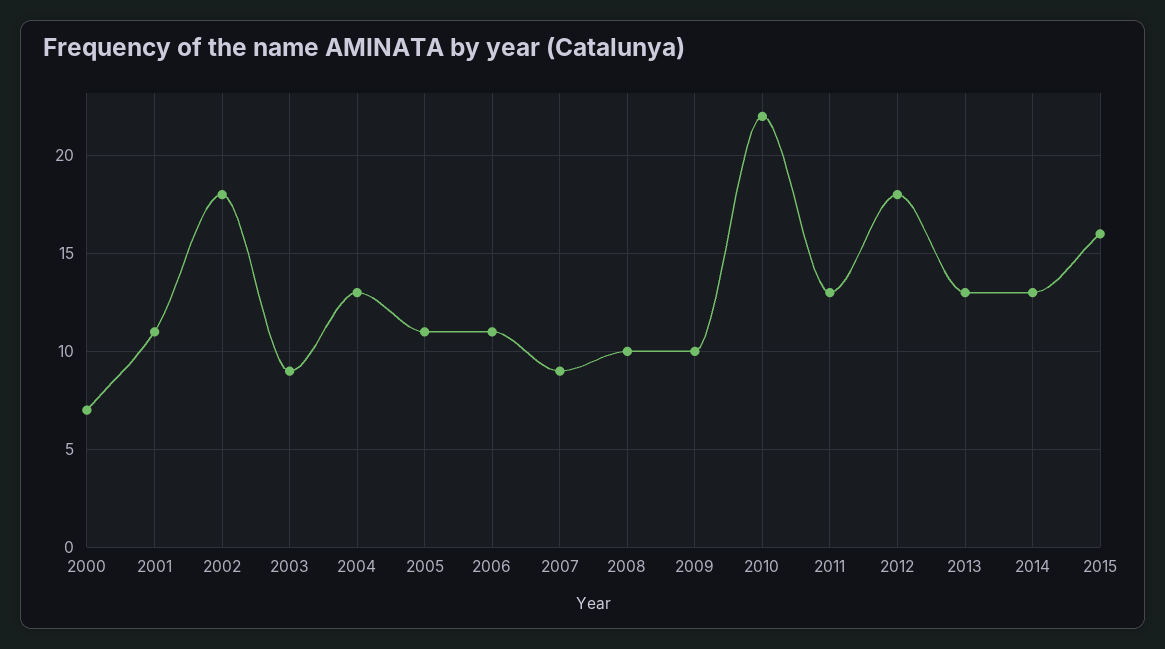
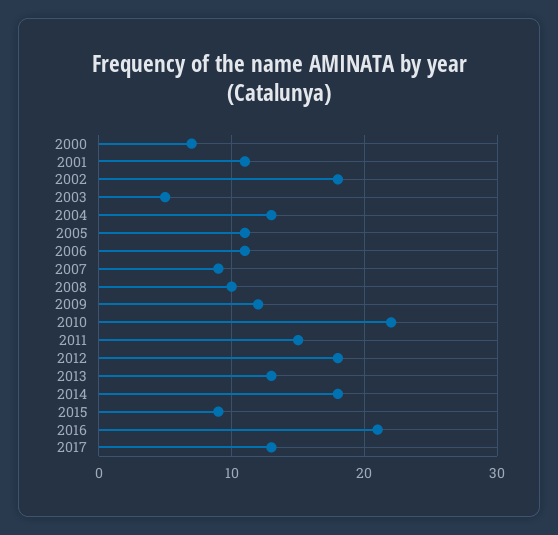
2003: 9 -> 5
2009: 10 -> 12
2011: 13 -> 15
2014: 13 -> 18
2015: 16 -> 9
2016: none -> 21
2017: none -> 13

